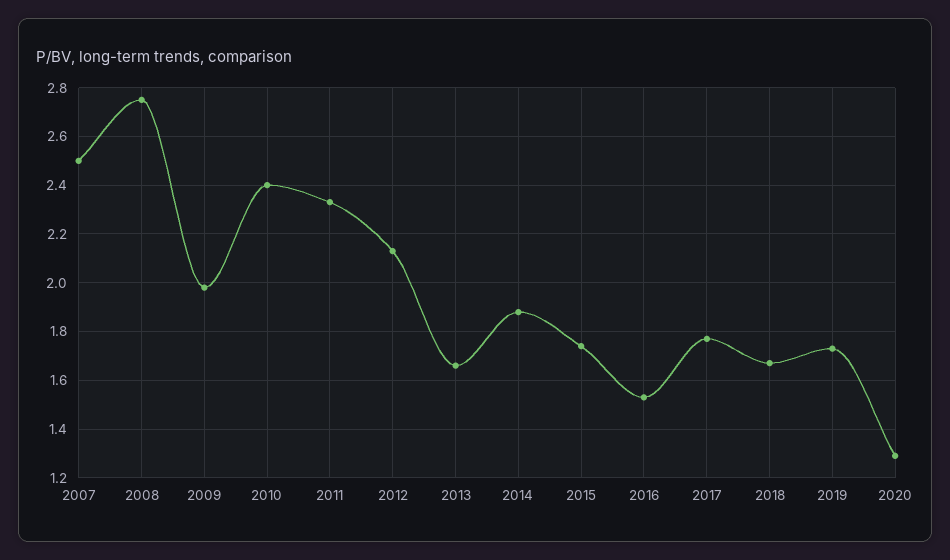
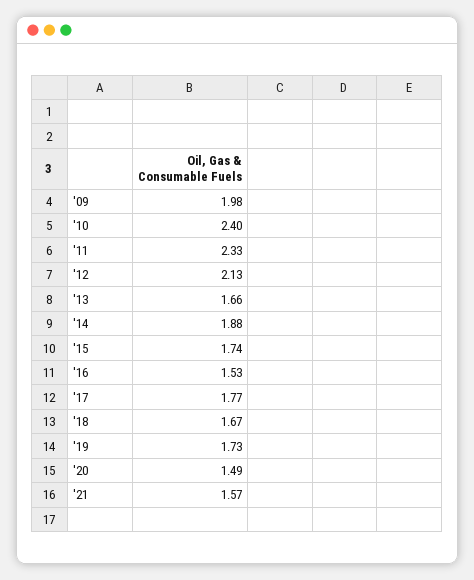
2007: 2.5 -> none
2008: 2.75 -> none
2020: 1.3 -> 1.49
'21: none -> 1.57

